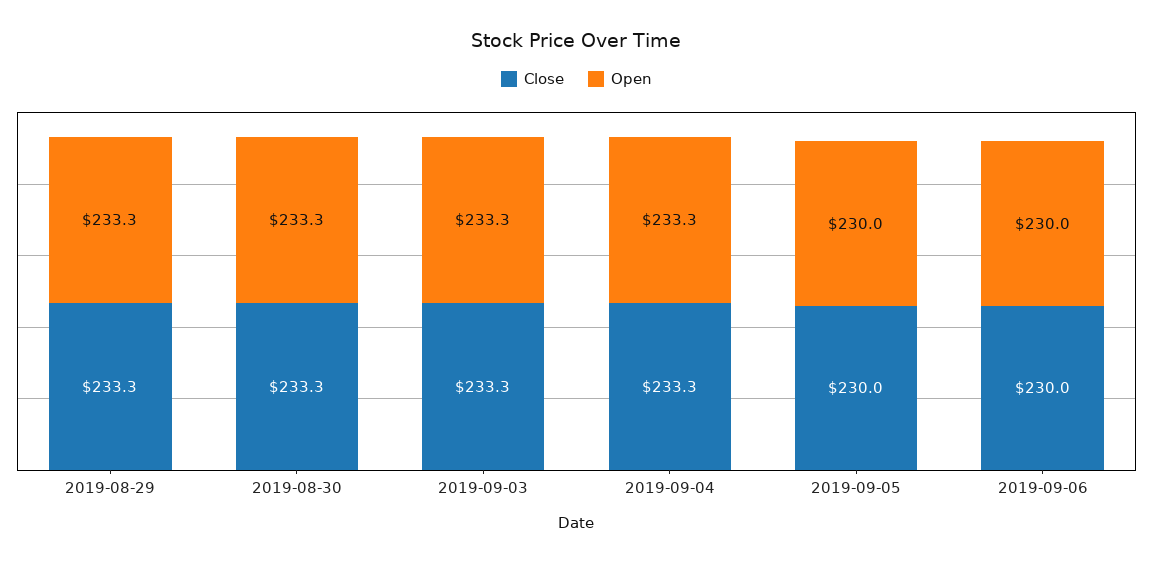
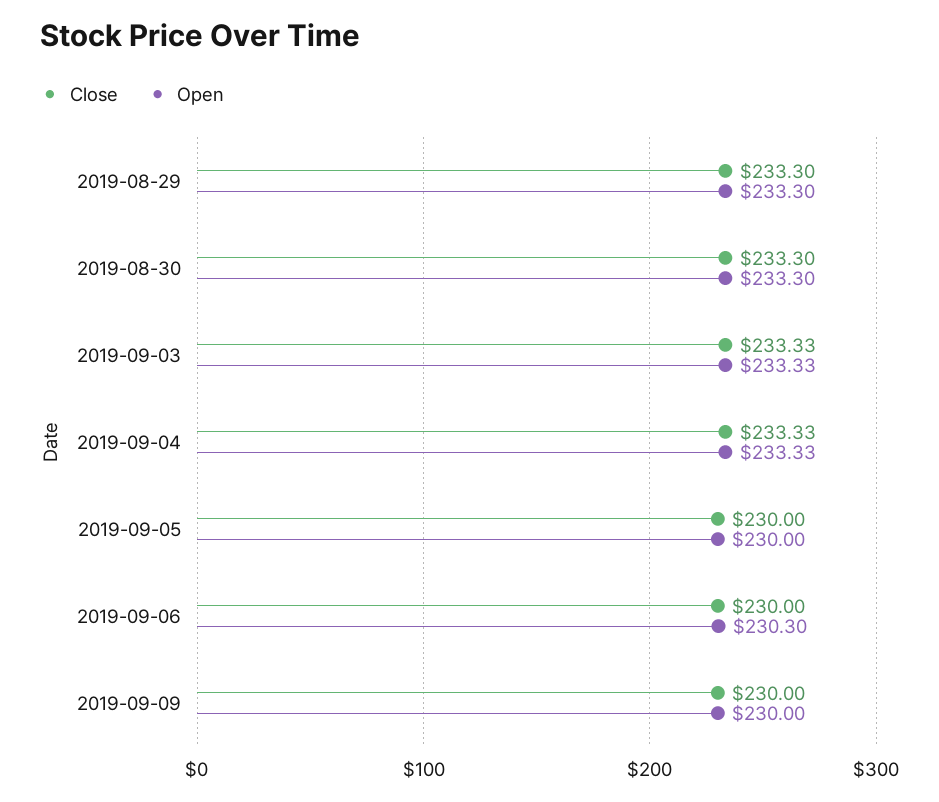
Open, 2019-09-06: 230 -> 230.3
Close, 2019-09-09: none -> 230
Open, 2019-09-09: none -> 230

